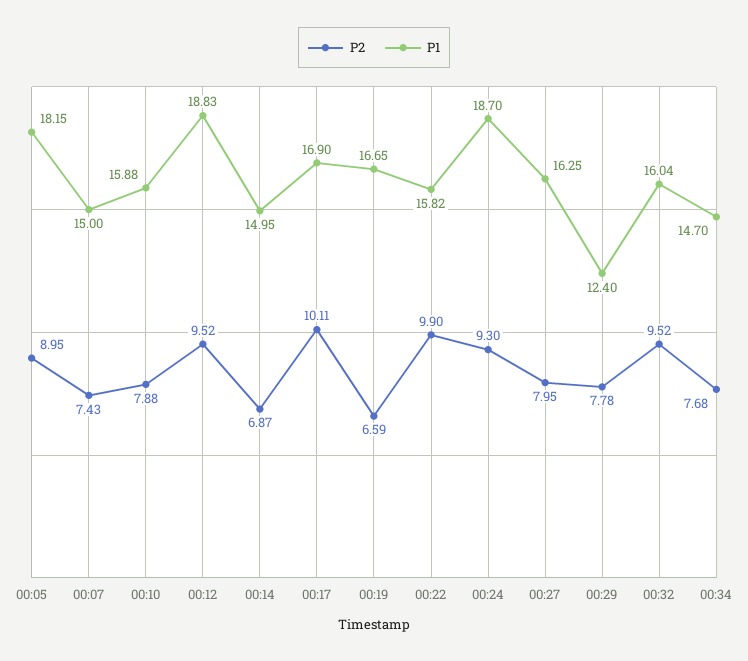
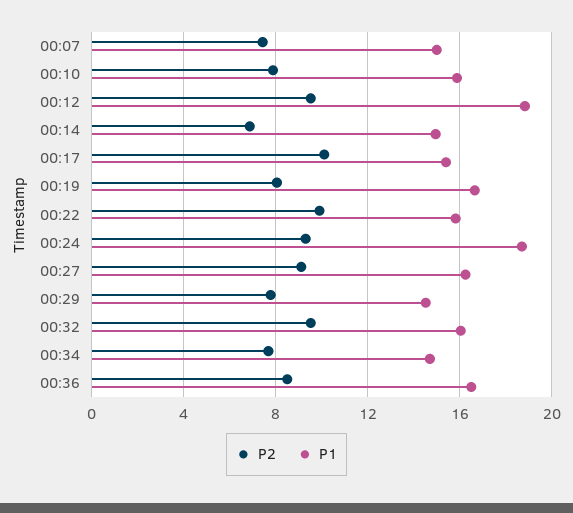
P2, 00:05: 8.95 -> none
P1, 00:05: 18.15 -> none
P1, 00:17: 16.9 -> 15.5
P2, 00:19: 6.59 -> 8
P2, 00:27: 7.95 -> 9
P1, 00:29: 12.4 -> 14.5
P2, 00:36: none -> 8.5
P1, 00:36: none -> 16.5

